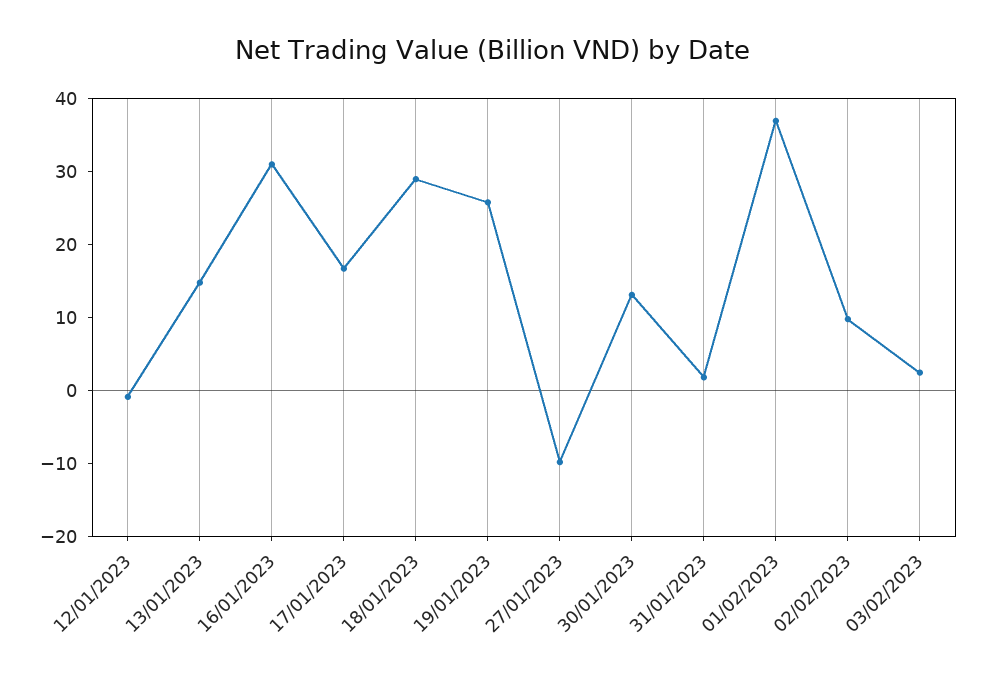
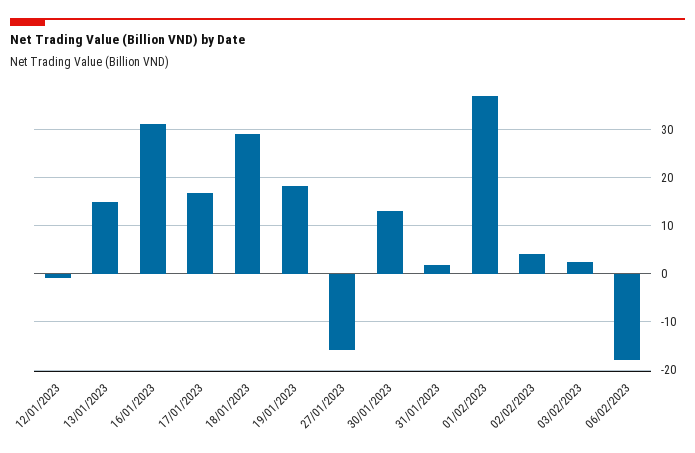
19/01/2023: 26 -> 18
27/01/2023: -10 -> -16
02/02/2023: 10 -> 4
06/02/2023: none -> -18

